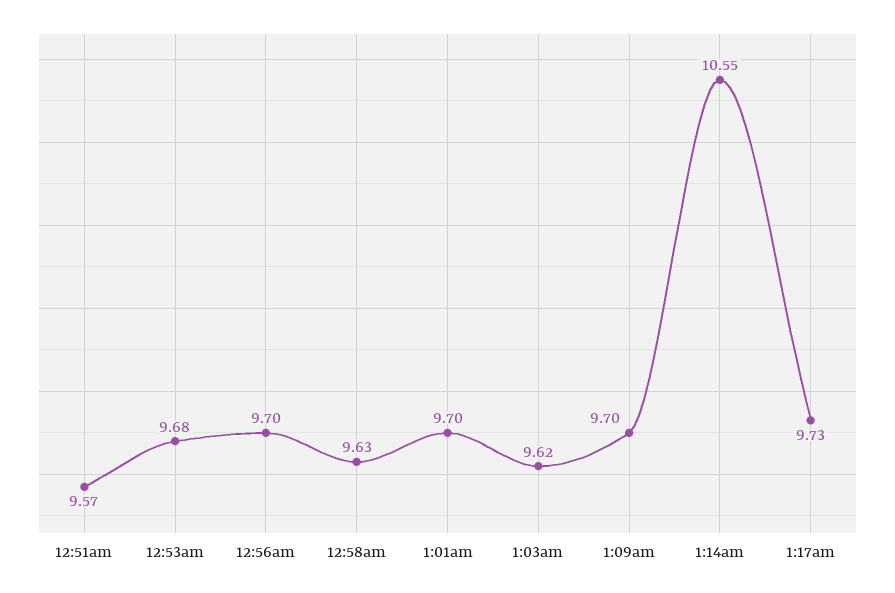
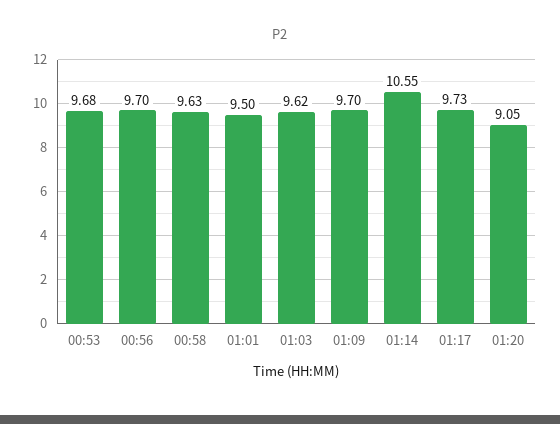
12:51am: 9.57 -> none
1:01am: 9.7 -> 9.5
01:20: none -> 9.05

